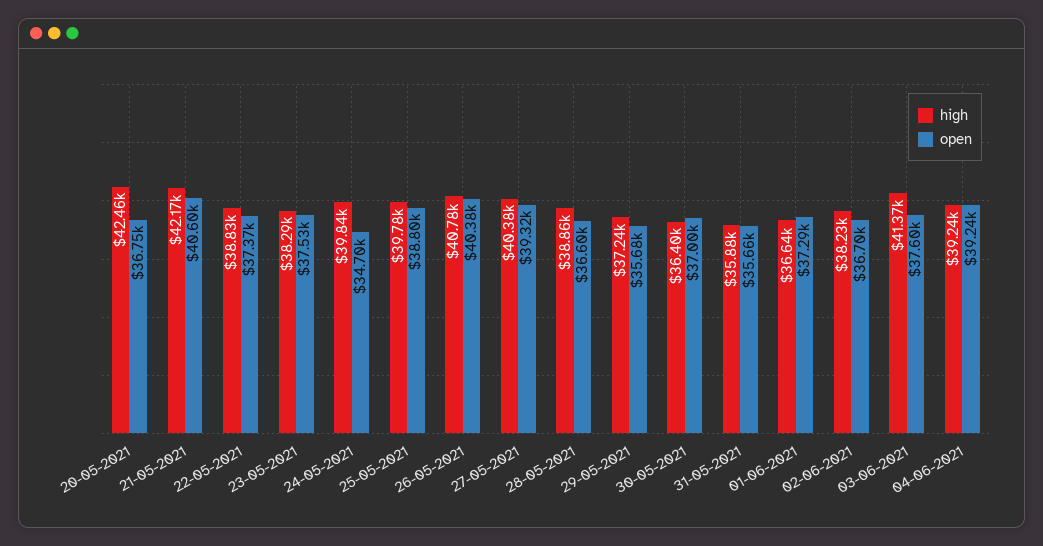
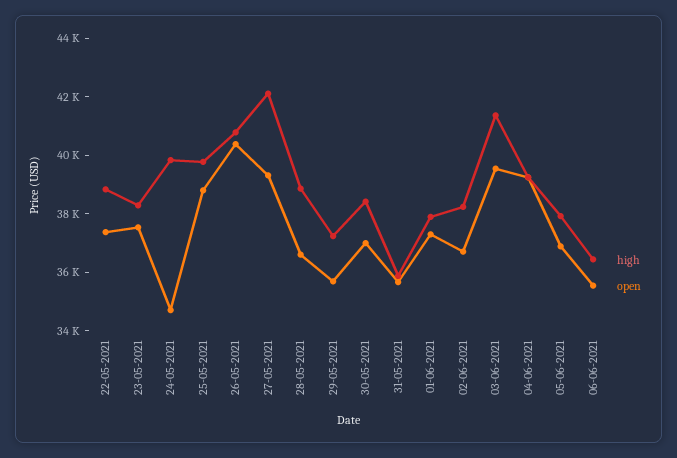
high, 20-05-2021: 42460 -> none
open, 20-05-2021: 36750 -> none
high, 21-05-2021: 42170 -> none
open, 21-05-2021: 40600 -> none
high, 27-05-2021: 40380 -> 42000
high, 30-05-2021: 36400 -> 38500
high, 01-06-2021: 36640 -> 38000
open, 03-06-2021: 37600 -> 39500
high, 05-06-2021: none -> 38000
open, 05-06-2021: none -> 37000
high, 06-06-2021: none -> 36500
open, 06-06-2021: none -> 35500

